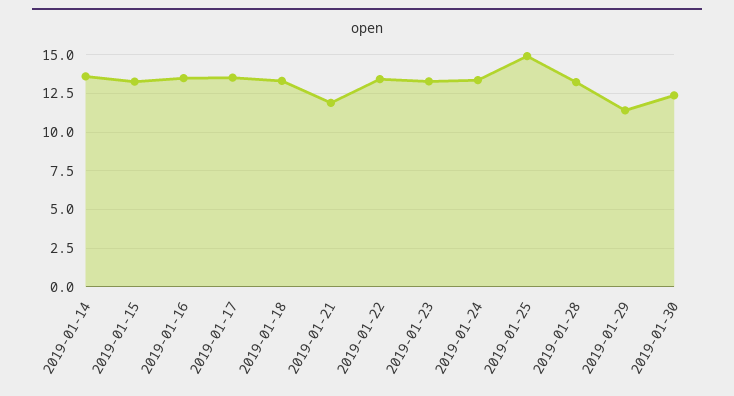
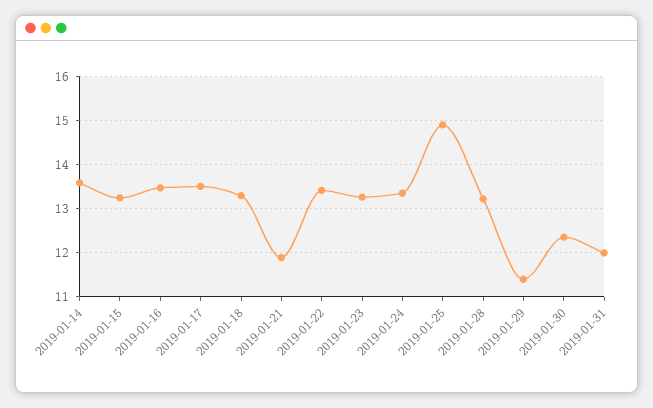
2019-01-31: none -> 12

